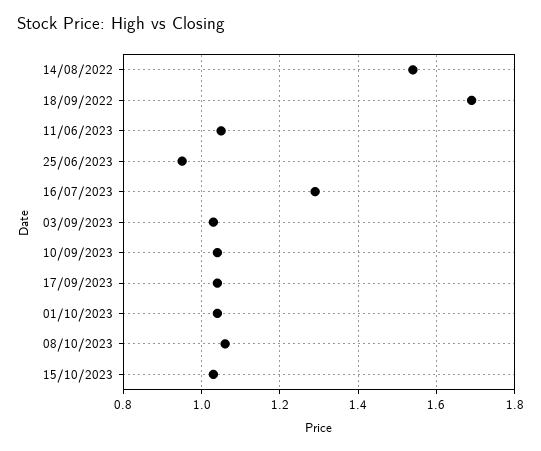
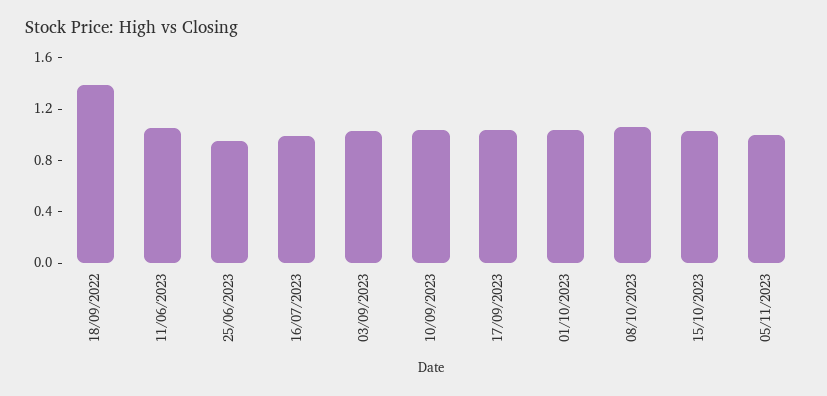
14/08/2022: 1.55 -> none
18/09/2022: 1.7 -> 1.4
16/07/2023: 1.3 -> 1
05/11/2023: none -> 1

